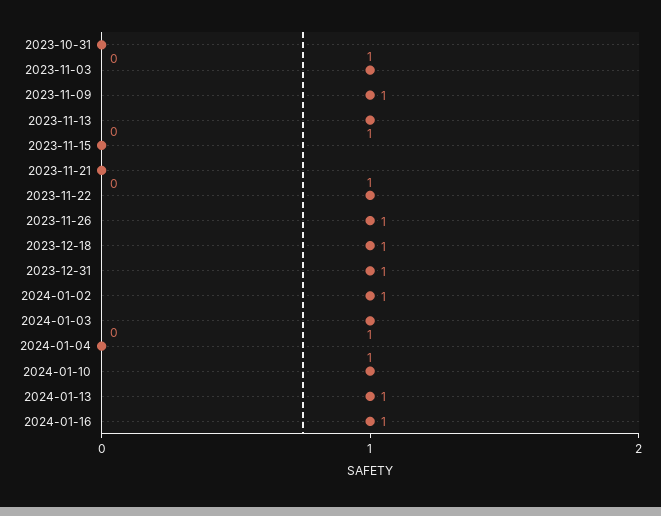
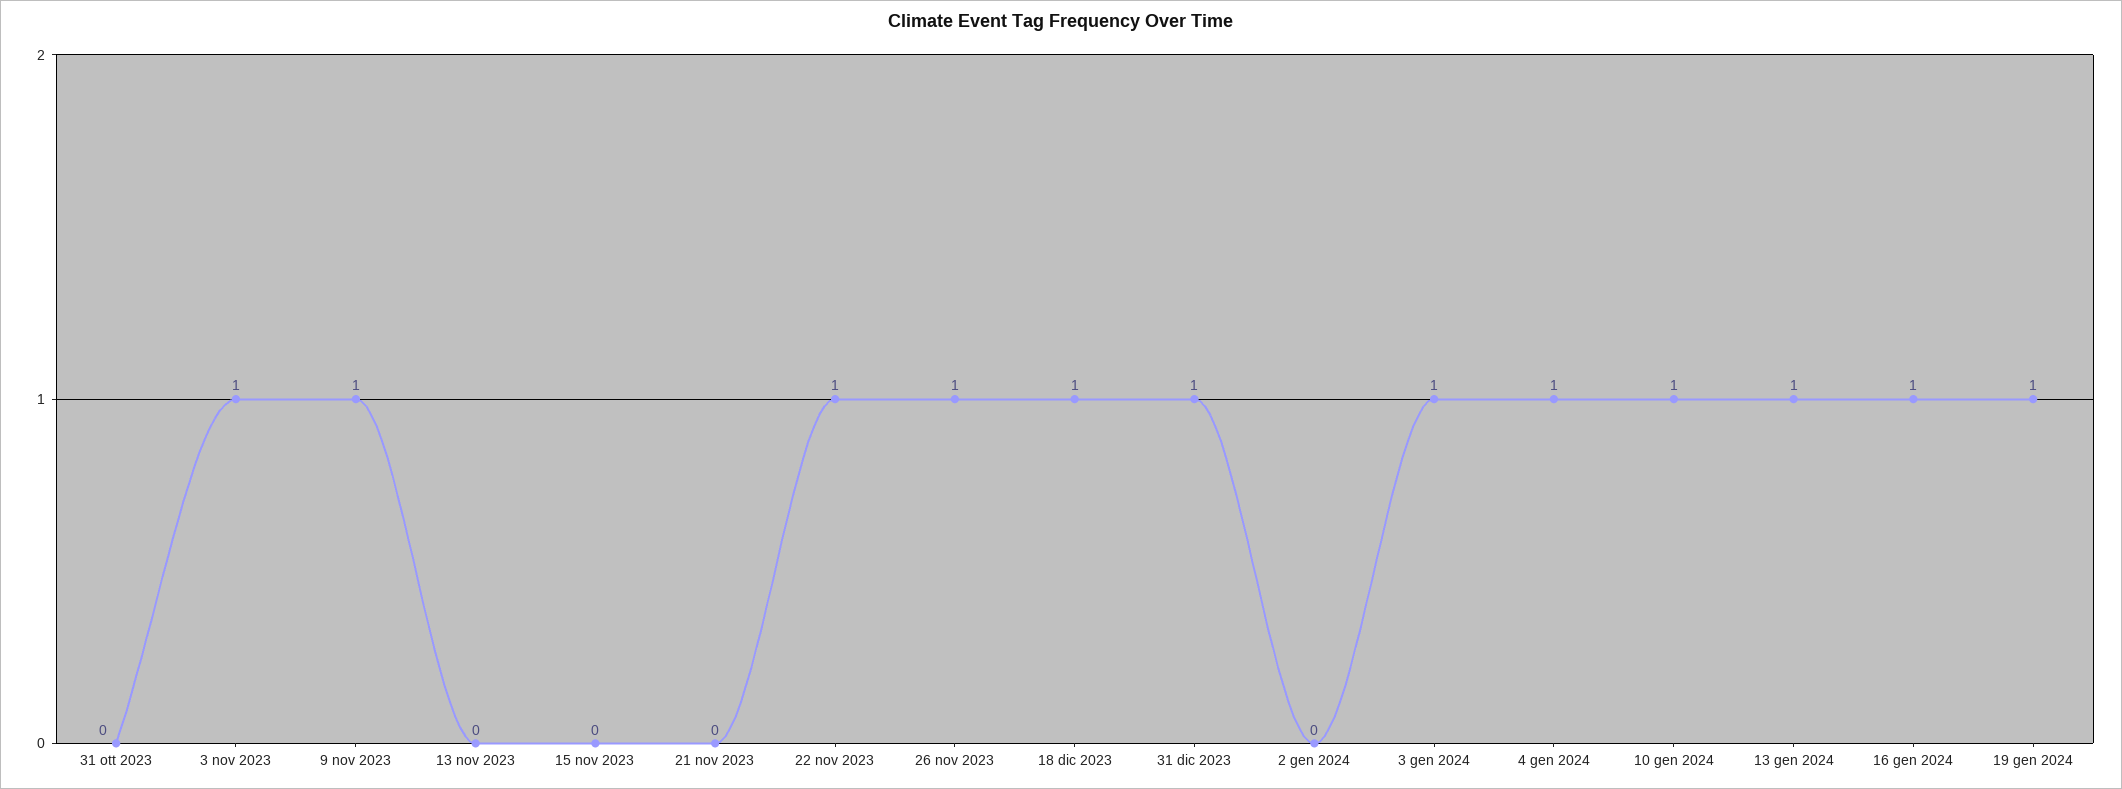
2023-11-13: 1 -> 0
2024-01-02: 1 -> 0
2024-01-04: 0 -> 1
19 gen 2024: none -> 1

